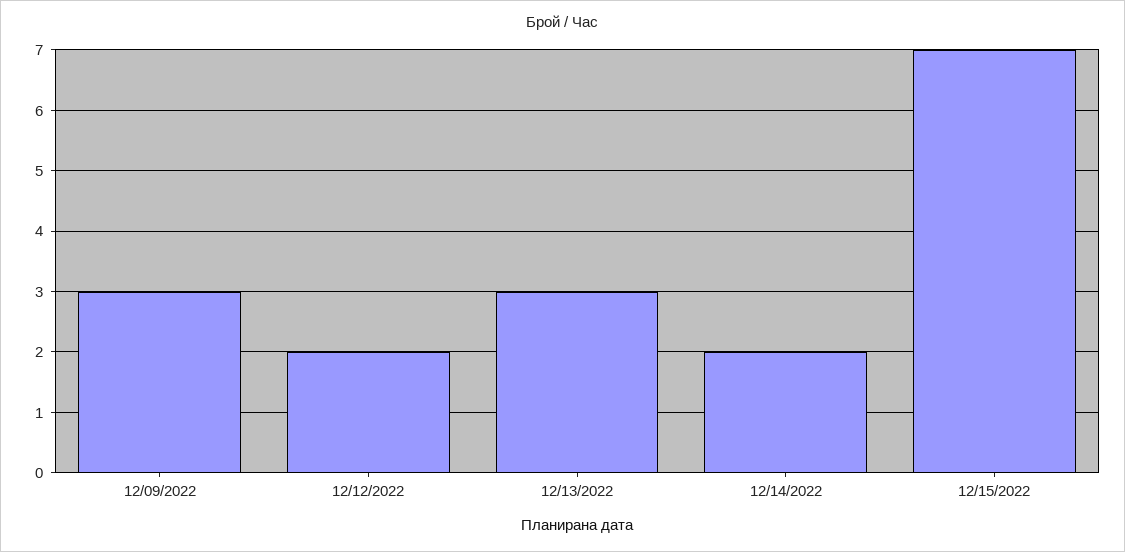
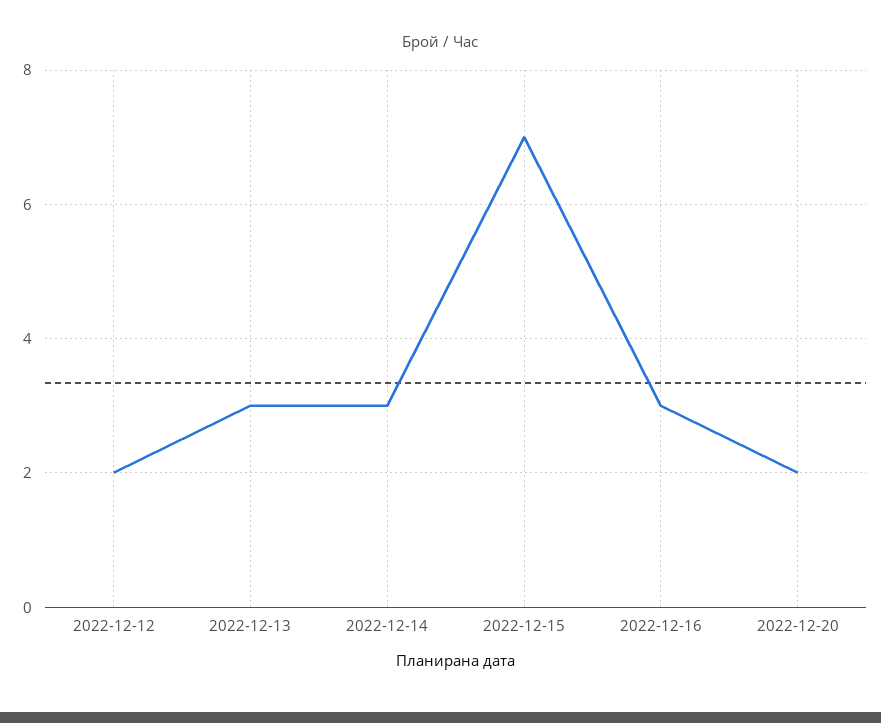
12/09/2022: 3 -> none
12/14/2022: 2 -> 3
2022-12-16: none -> 3
2022-12-20: none -> 2

